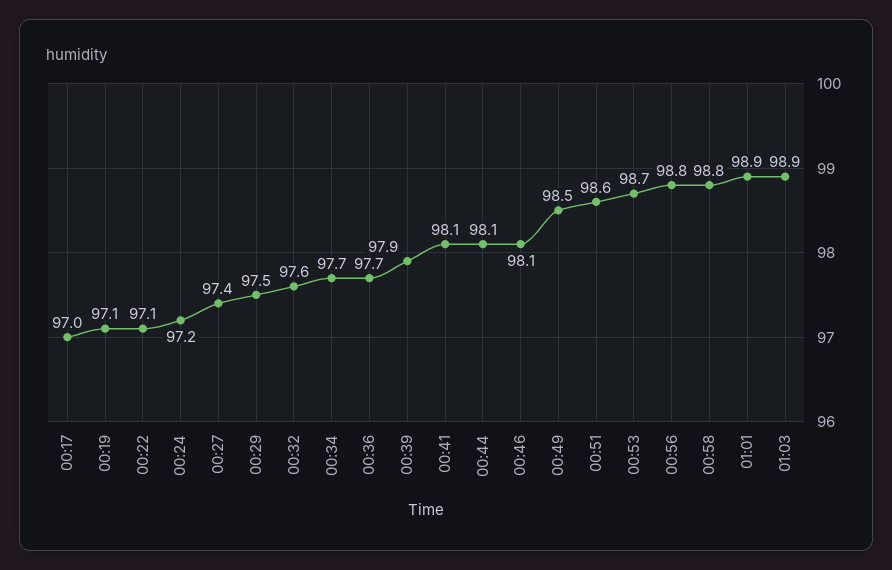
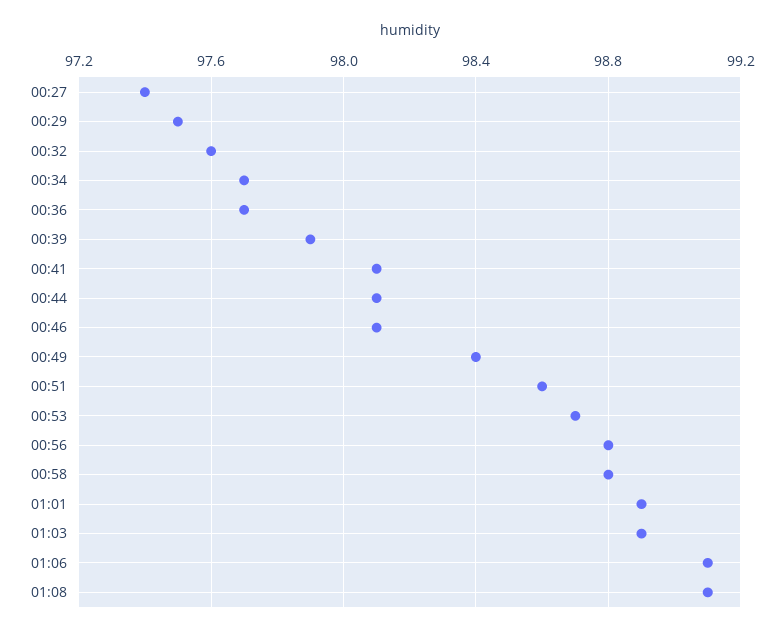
00:17: 97 -> none
00:19: 97.1 -> none
00:22: 97.1 -> none
00:24: 97.2 -> none
00:49: 98.5 -> 98.4
01:06: none -> 99.1
01:08: none -> 99.1

